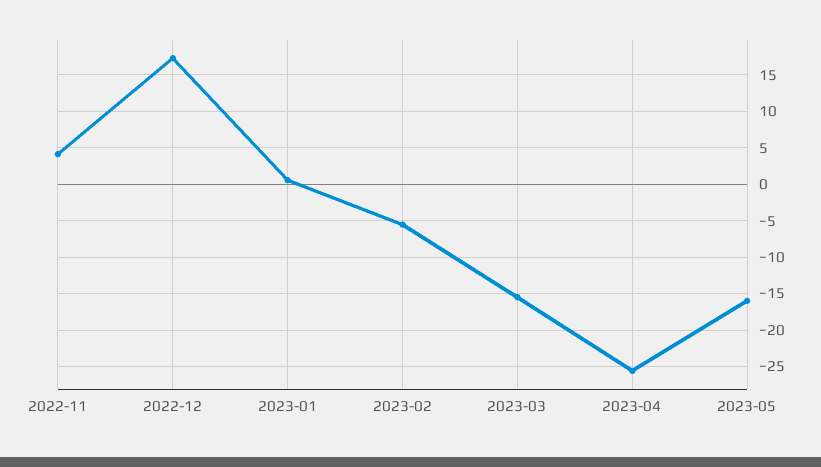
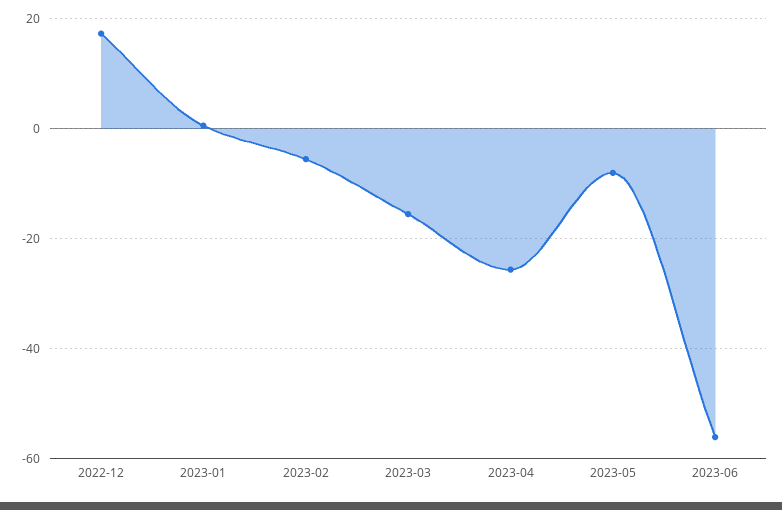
2022-11: 4 -> none
2023-05: -16 -> -8
2023-06: none -> -56

